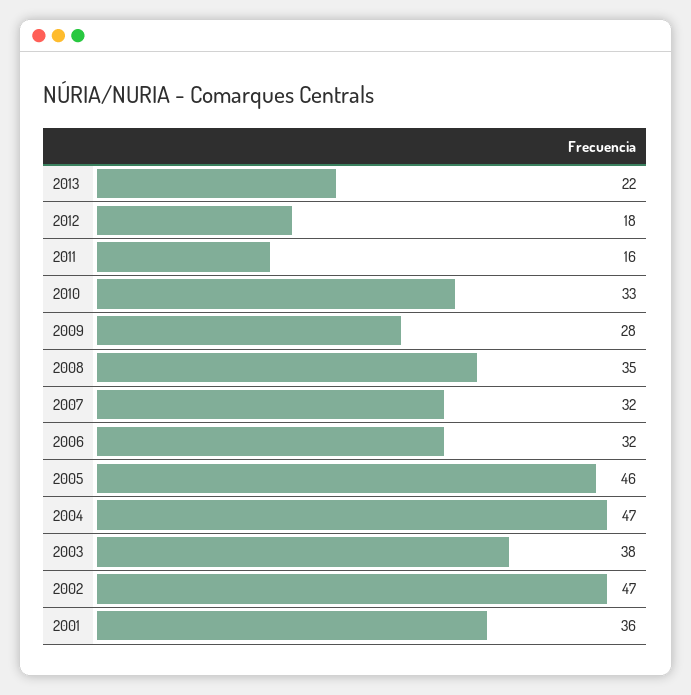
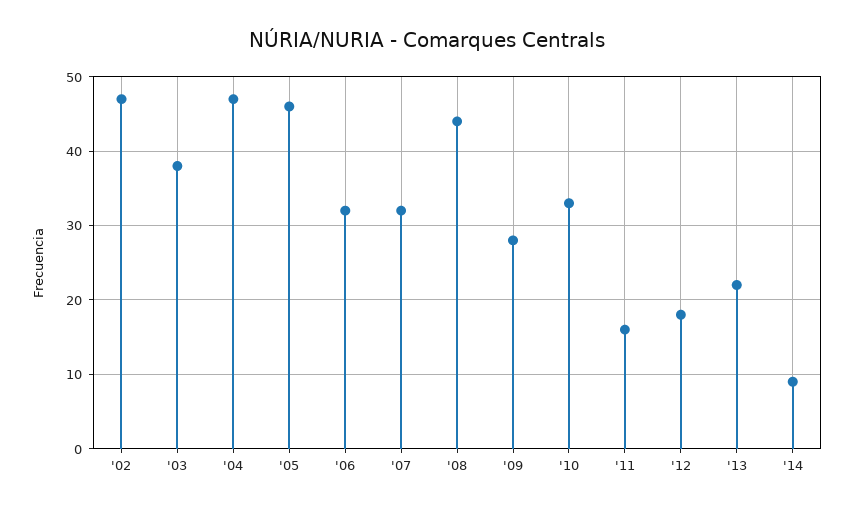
2008: 35 -> 44
2001: 36 -> none
'14: none -> 9

